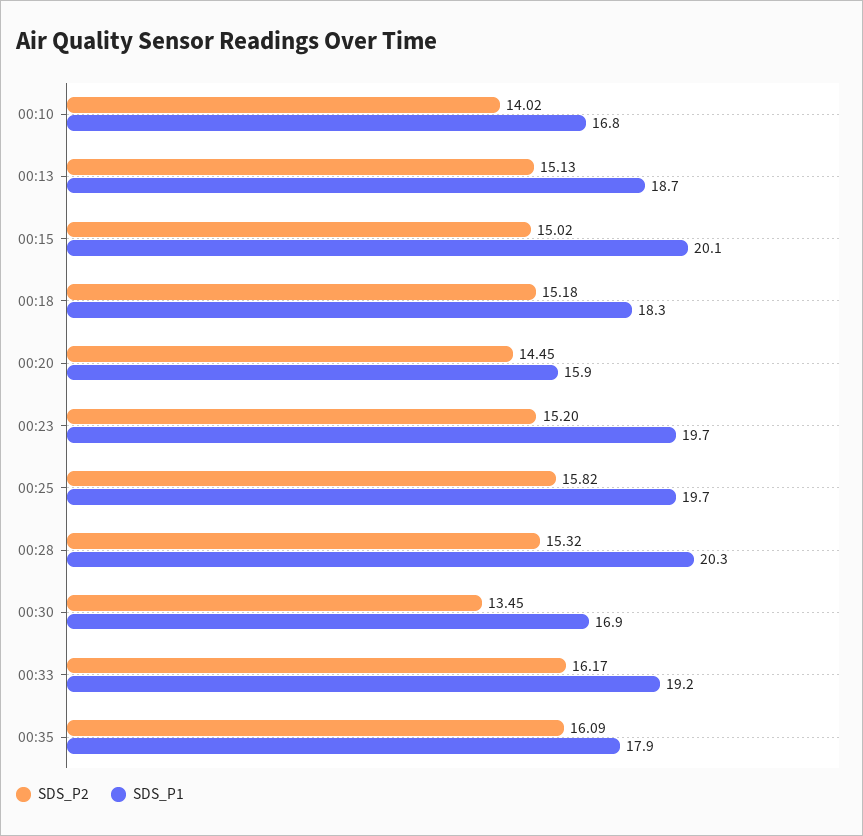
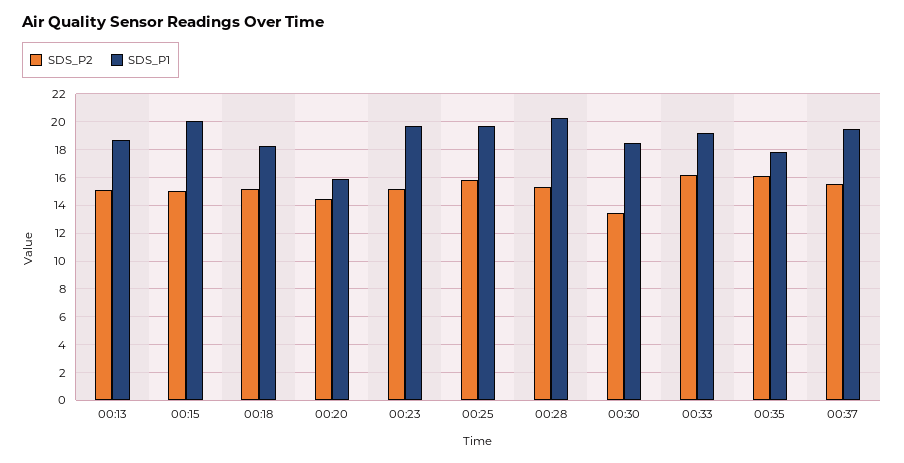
SDS_P2, 00:10: 14.02 -> none
SDS_P1, 00:10: 16.8 -> none
SDS_P1, 00:30: 16.9 -> 18.5
SDS_P2, 00:37: none -> 15.5
SDS_P1, 00:37: none -> 19.5

